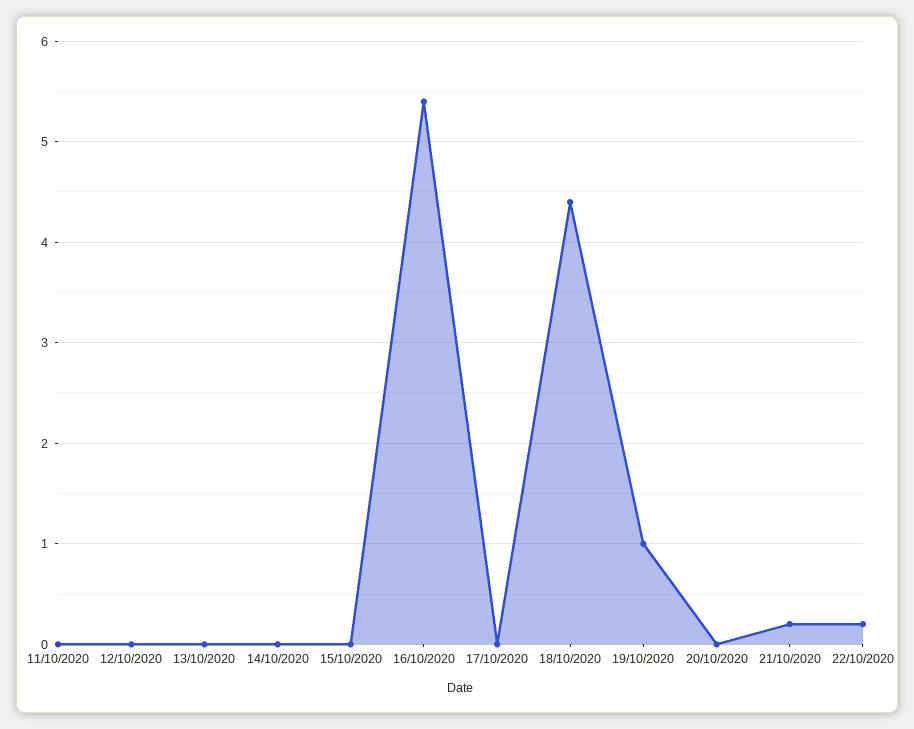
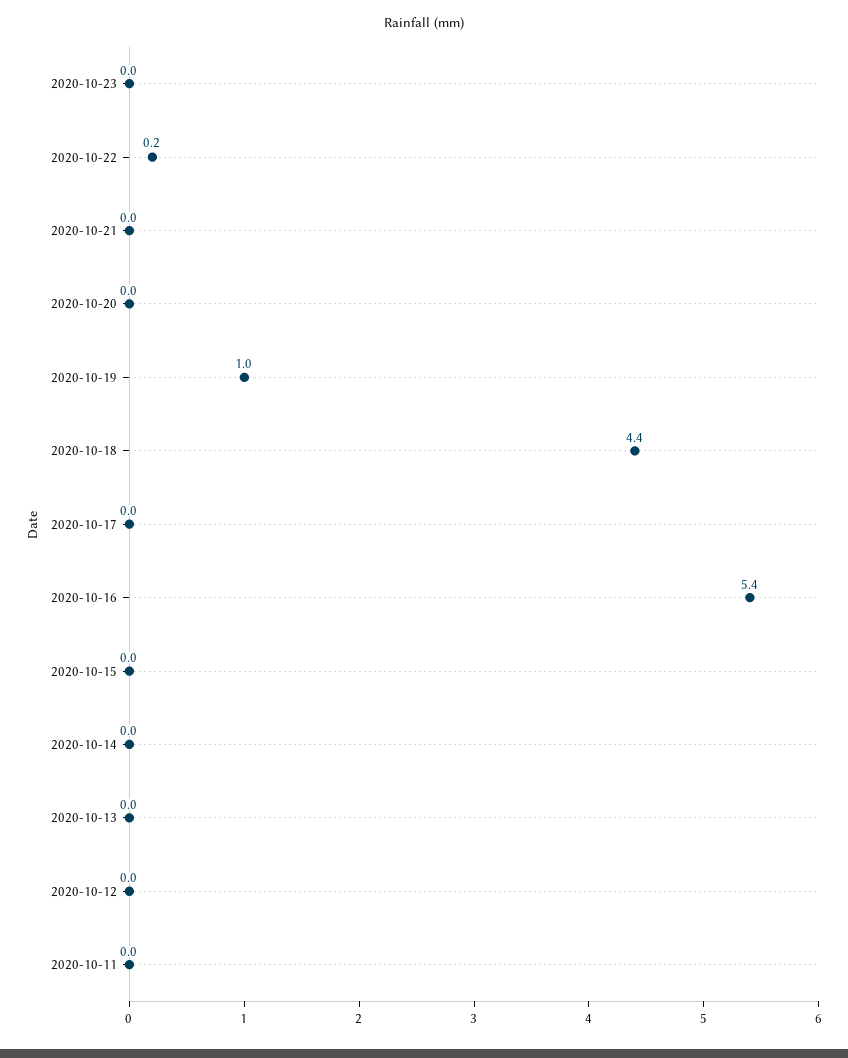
21/10/2020: 0.2 -> 0
2020-10-23: none -> 0

